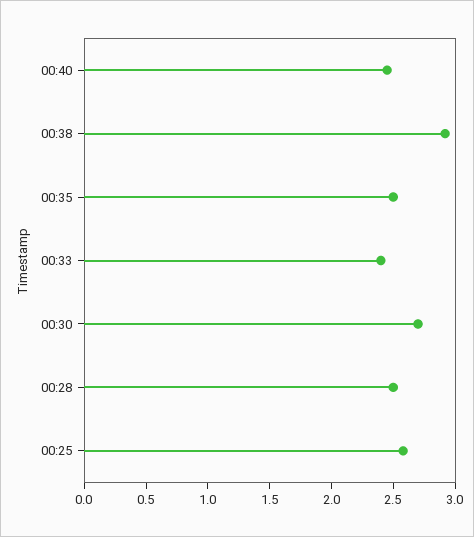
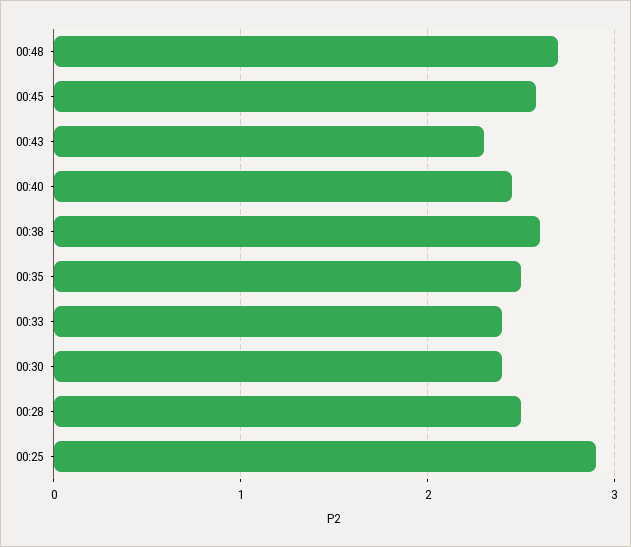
00:38: 2.9 -> 2.6
00:30: 2.7 -> 2.4
00:25: 2.6 -> 2.9
00:48: none -> 2.7
00:45: none -> 2.6
00:43: none -> 2.3

